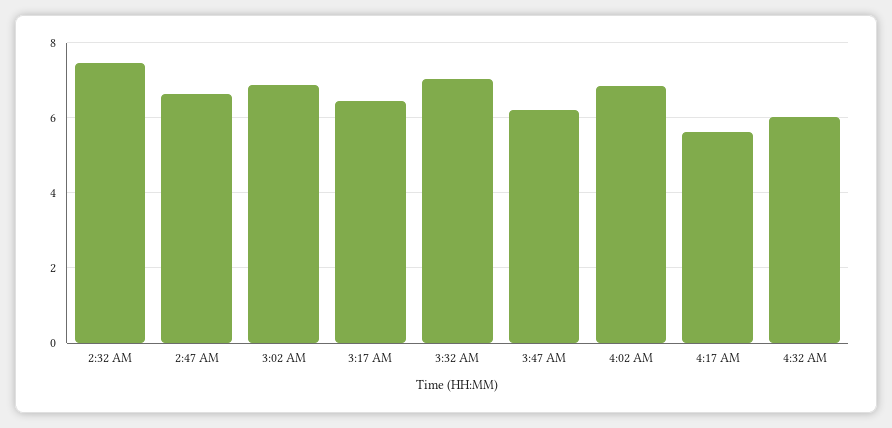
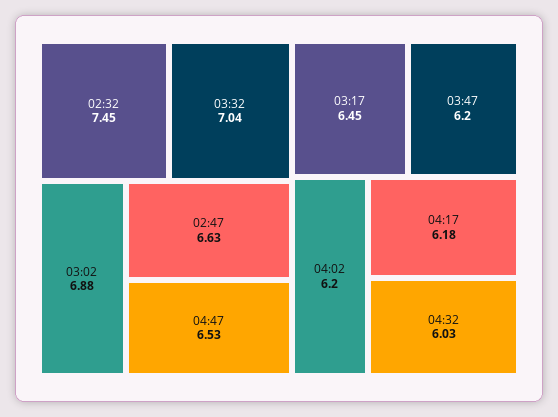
4:02 AM: 6.8 -> 6.2
4:17 AM: 5.6 -> 6.18
04:47: none -> 6.53

